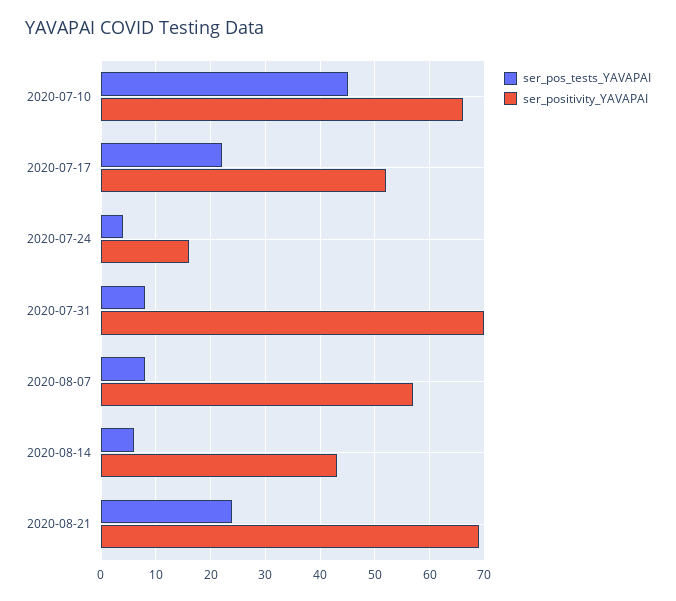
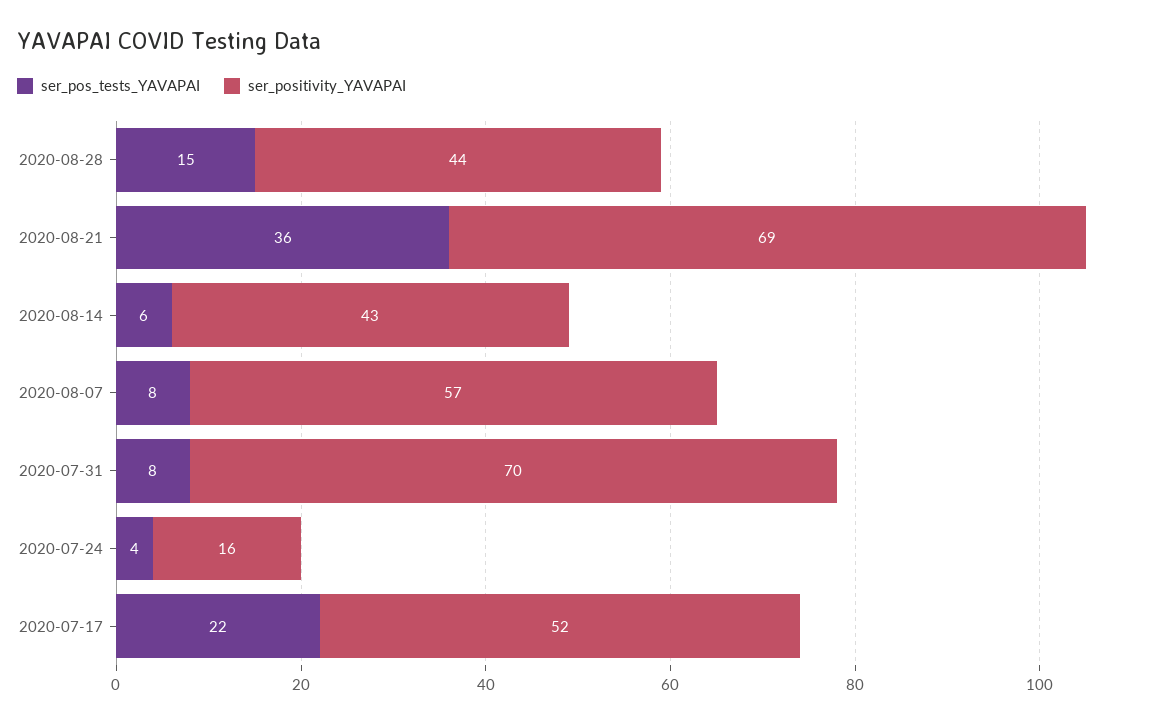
ser_pos_tests_YAVAPAI, 2020-07-10: 45 -> none
ser_positivity_YAVAPAI, 2020-07-10: 65 -> none
ser_pos_tests_YAVAPAI, 2020-08-21: 25 -> 36
ser_pos_tests_YAVAPAI, 2020-08-28: none -> 15
ser_positivity_YAVAPAI, 2020-08-28: none -> 44

